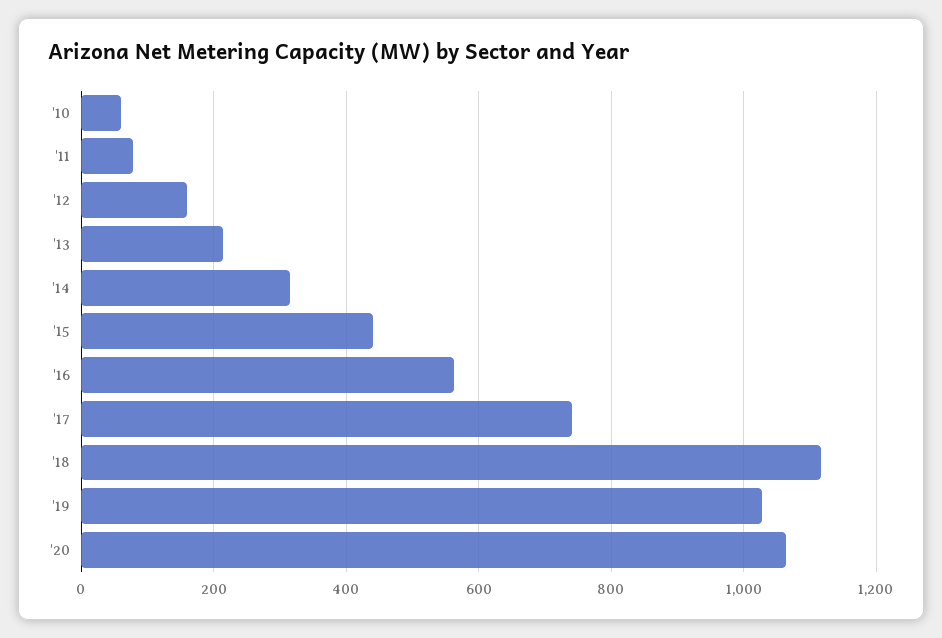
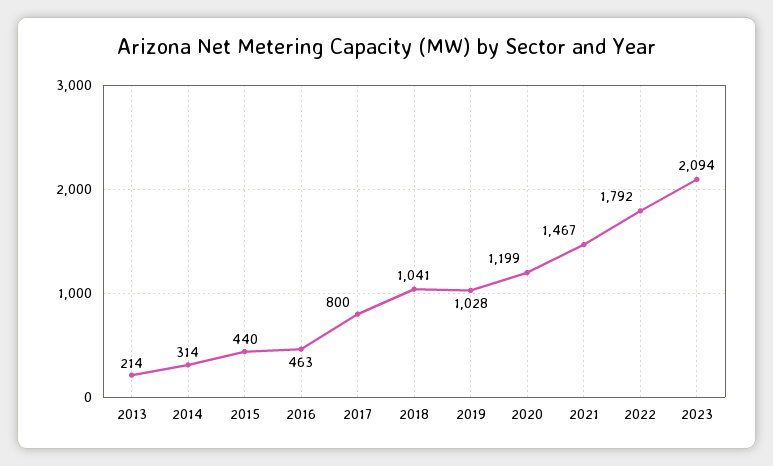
'10: 60 -> none
'11: 80 -> none
'12: 160 -> none
'16: 560 -> 463
'17: 740 -> 800
'18: 1120 -> 1041
'20: 1060 -> 1199
2021: none -> 1467
2022: none -> 1792
2023: none -> 2094

